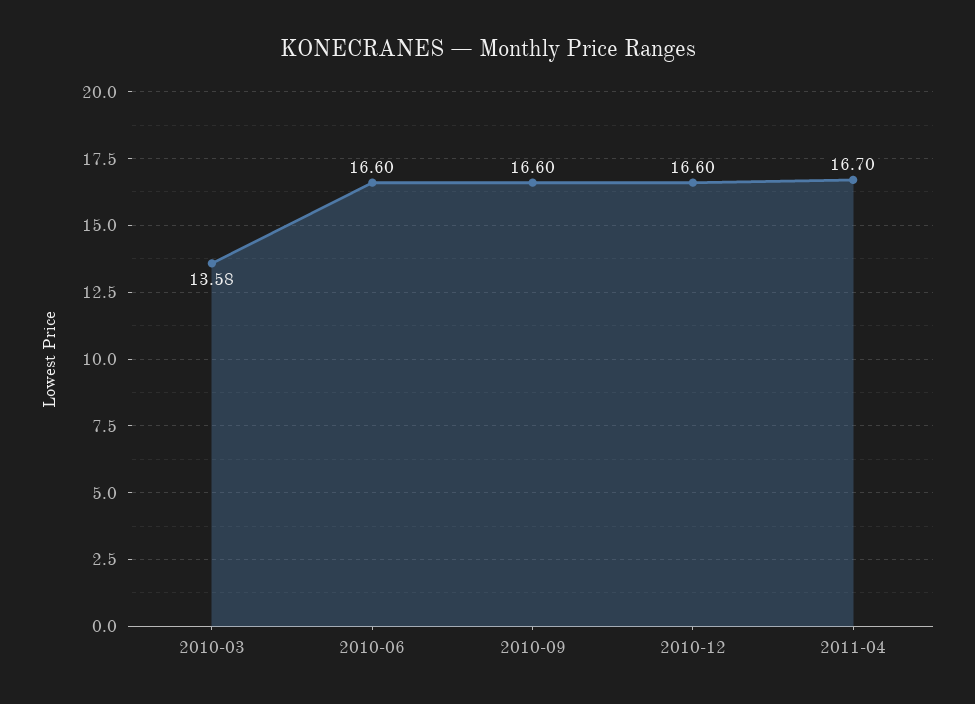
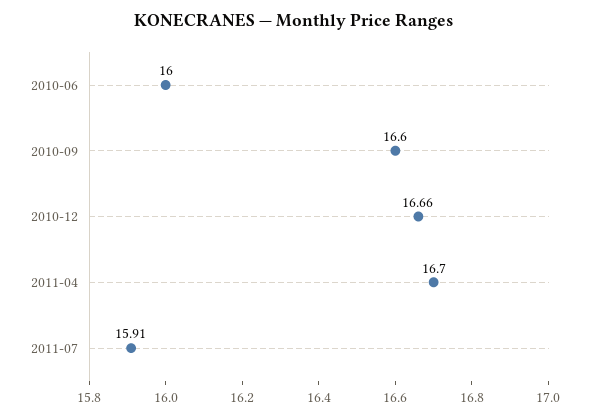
2010-03: 13.58 -> none
2010-06: 16.6 -> 16
2010-12: 16.6 -> 16.66
2011-07: none -> 15.91

